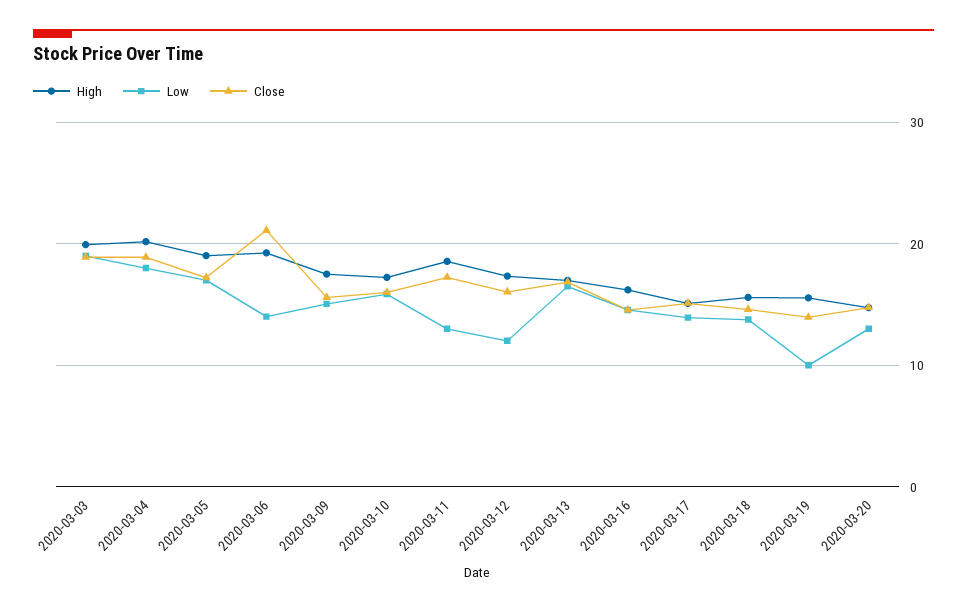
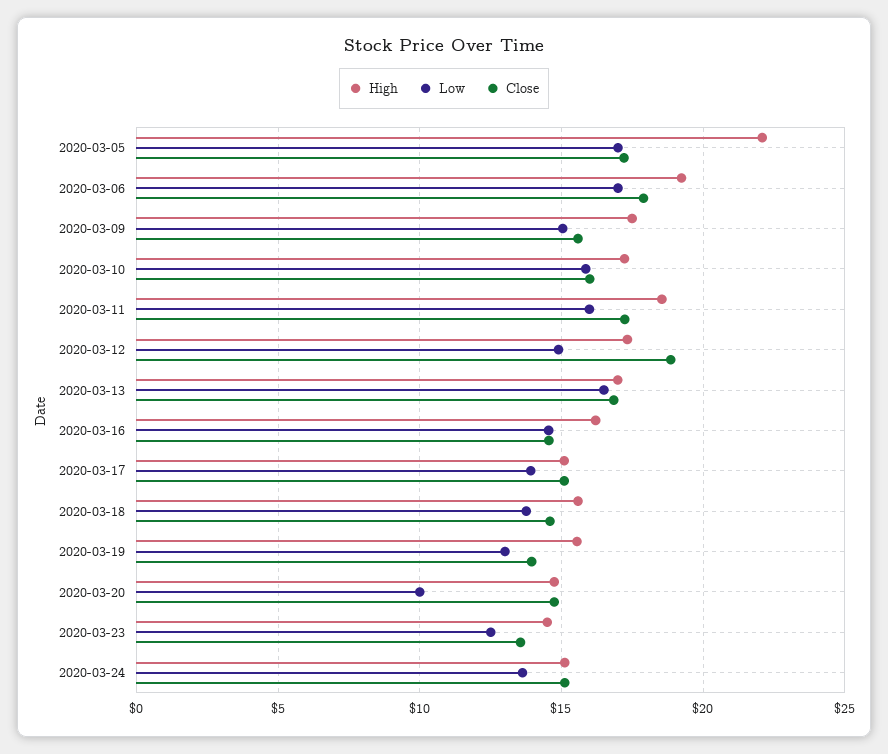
High, 2020-03-03: 20 -> none
Low, 2020-03-03: 19 -> none
Close, 2020-03-03: 19 -> none
High, 2020-03-04: 20 -> none
Low, 2020-03-04: 18 -> none
Close, 2020-03-04: 19 -> none
High, 2020-03-05: 19 -> 22
Low, 2020-03-06: 14 -> 17
Close, 2020-03-06: 21 -> 18
Low, 2020-03-11: 13 -> 16
Low, 2020-03-12: 12 -> 15
Close, 2020-03-12: 16 -> 19
Low, 2020-03-19: 10 -> 13
Low, 2020-03-20: 13 -> 10
High, 2020-03-23: none -> 14.5
Low, 2020-03-23: none -> 12.5
Close, 2020-03-23: none -> 13.5
High, 2020-03-24: none -> 15
Low, 2020-03-24: none -> 13.5
Close, 2020-03-24: none -> 15

